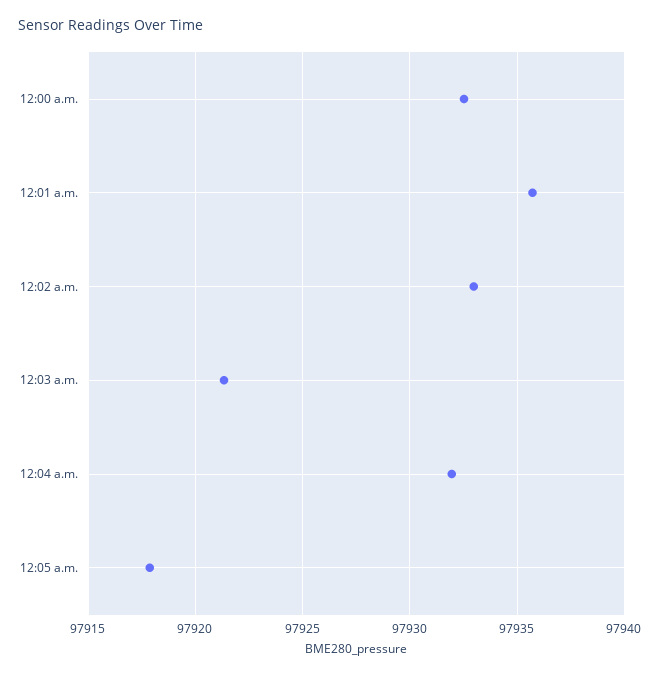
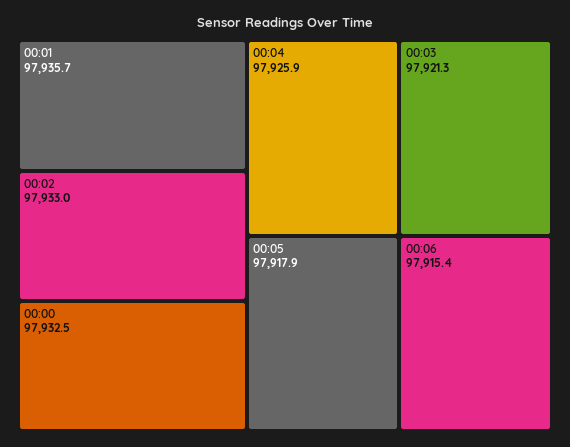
12:04 a.m.: 97932 -> 97925.9
00:06: none -> 97915.4

